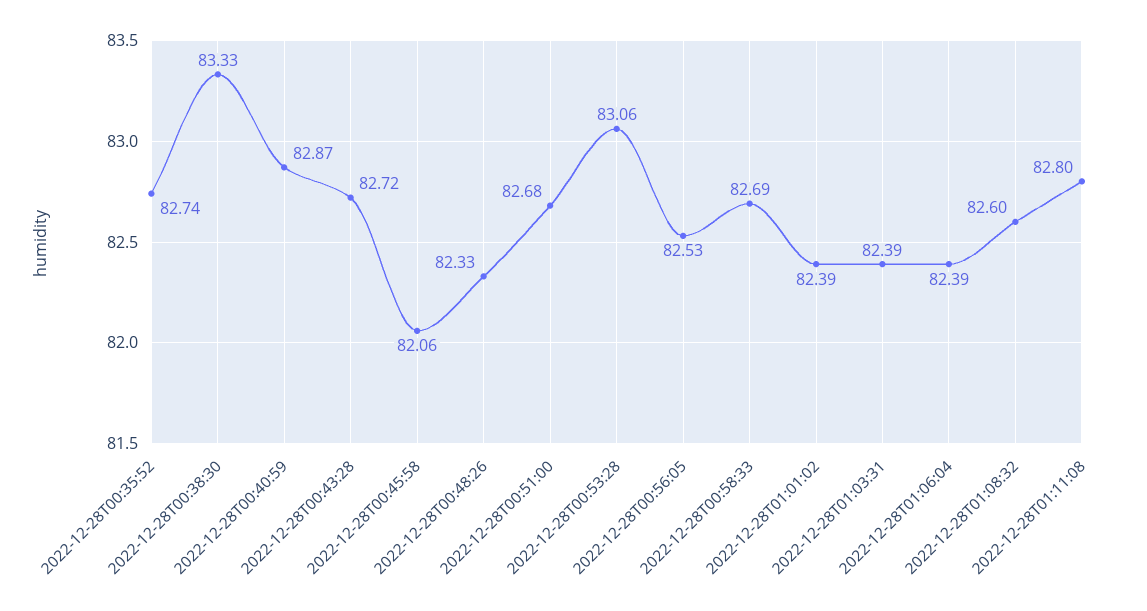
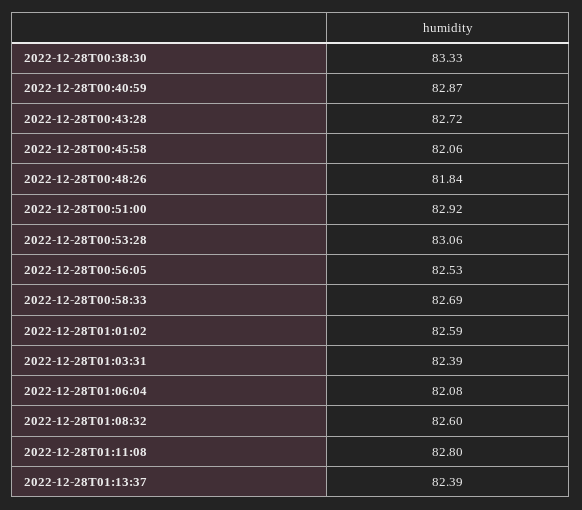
2022-12-28T00:35:52: 82.74 -> none
2022-12-28T00:48:26: 82.33 -> 81.84
2022-12-28T00:51:00: 82.68 -> 82.92
2022-12-28T01:01:02: 82.39 -> 82.59
2022-12-28T01:06:04: 82.39 -> 82.08
2022-12-28T01:13:37: none -> 82.39

